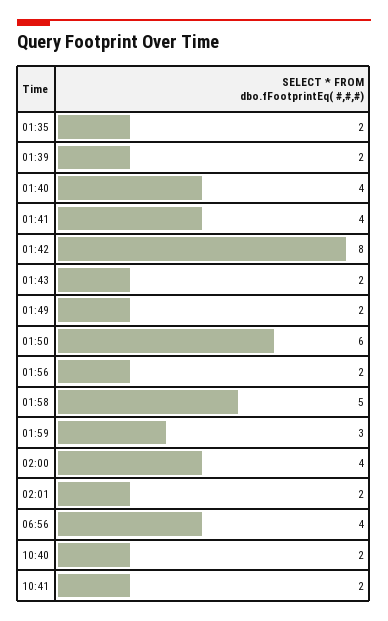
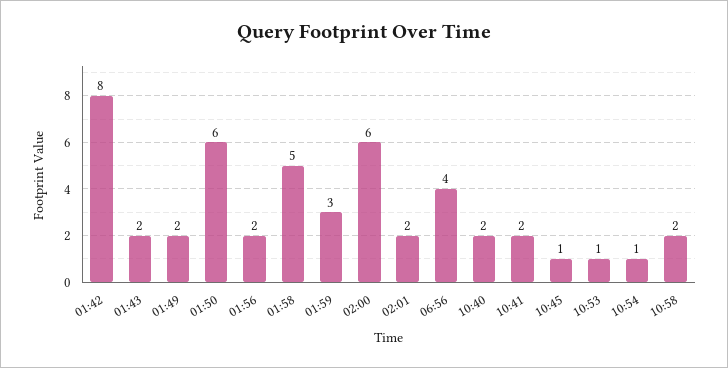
01:35: 2 -> none
01:39: 2 -> none
01:40: 4 -> none
01:41: 4 -> none
02:00: 4 -> 6
10:45: none -> 1
10:53: none -> 1
10:54: none -> 1
10:58: none -> 2

